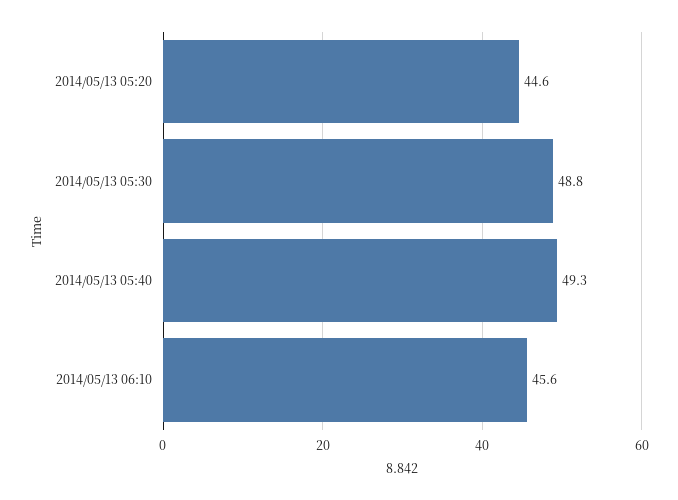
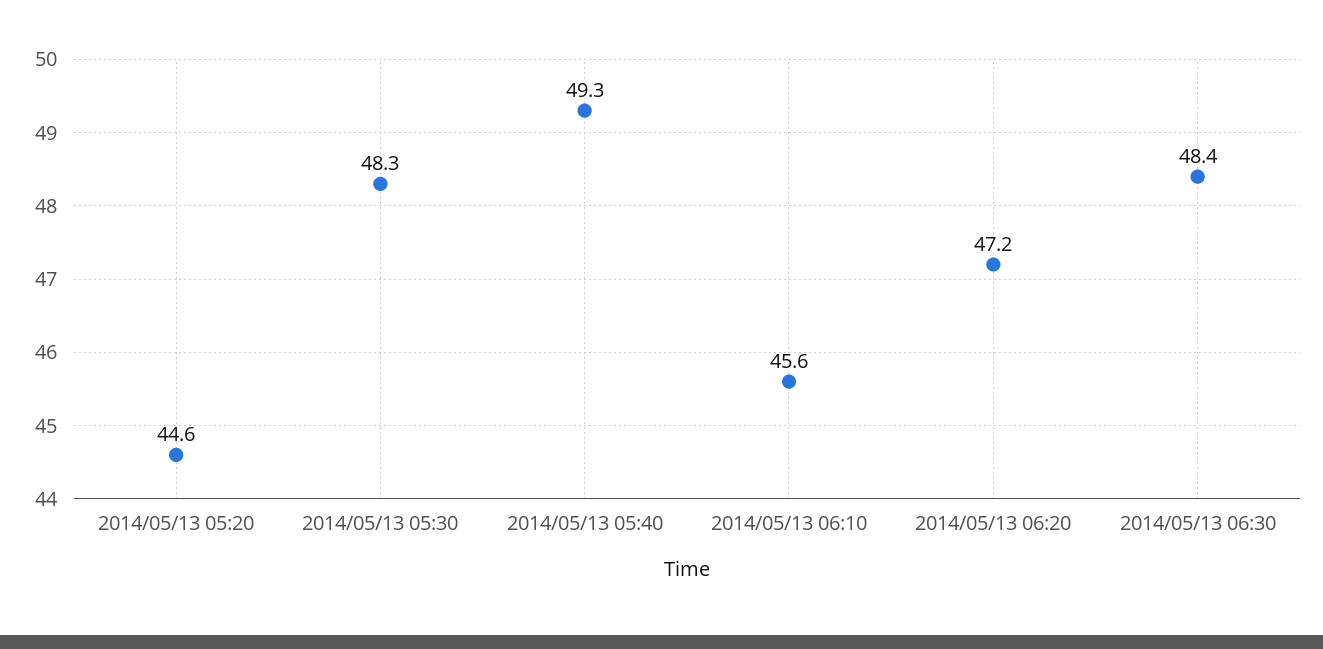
2014/05/13 05:30: 48.8 -> 48.3
2014/05/13 06:20: none -> 47.2
2014/05/13 06:30: none -> 48.4

